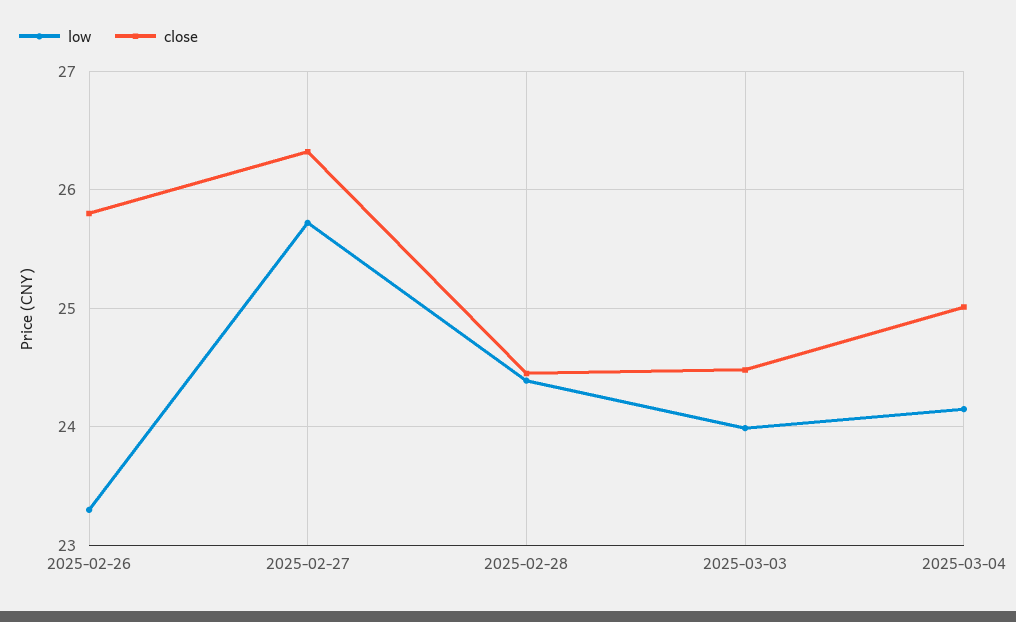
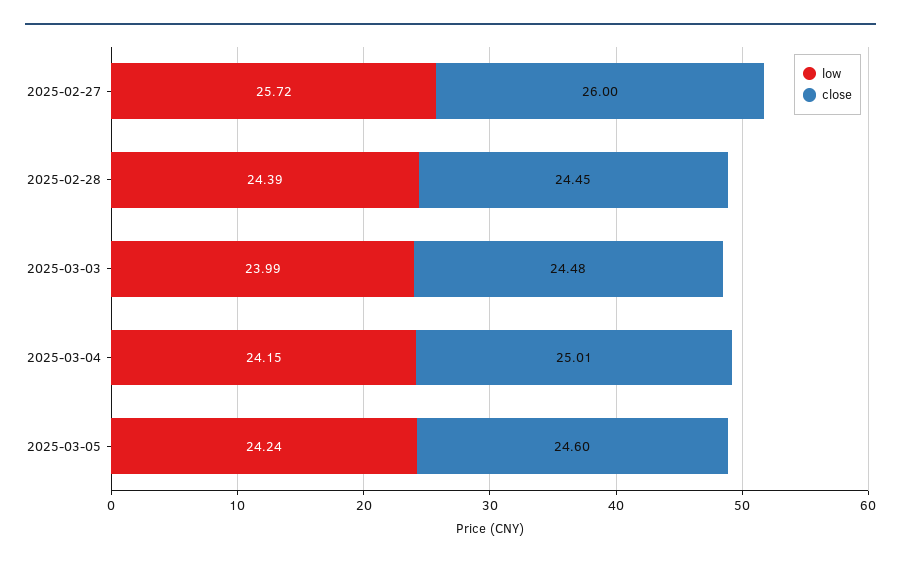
low, 2025-02-26: 23.3 -> none
close, 2025-02-26: 25.8 -> none
close, 2025-02-27: 26.3 -> 26
low, 2025-03-05: none -> 24.24
close, 2025-03-05: none -> 24.6

